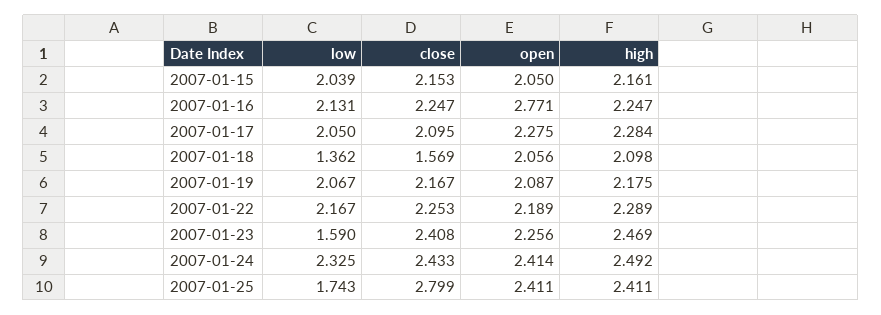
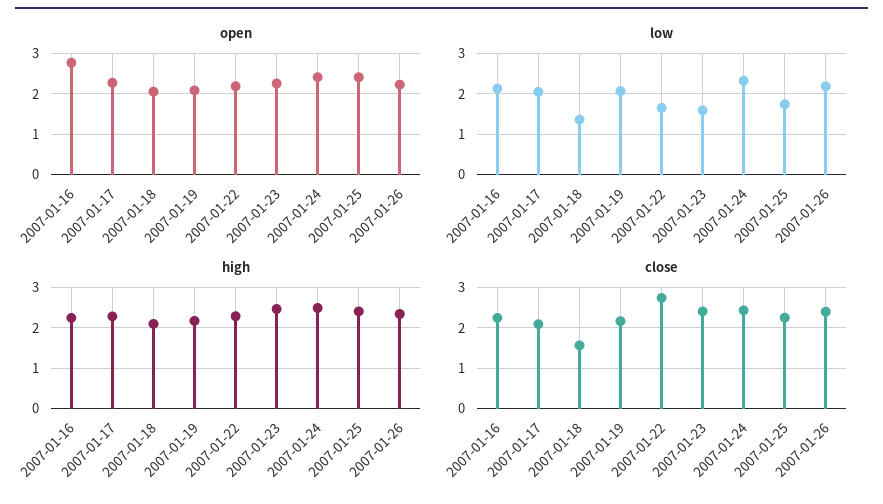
low, 2007-01-15: 2.039 -> none
close, 2007-01-15: 2.153 -> none
open, 2007-01-15: 2.05 -> none
high, 2007-01-15: 2.161 -> none
low, 2007-01-22: 2.167 -> 1.6
close, 2007-01-22: 2.253 -> 2.8
close, 2007-01-25: 2.799 -> 2.2
open, 2007-01-26: none -> 2.2
low, 2007-01-26: none -> 2.2
high, 2007-01-26: none -> 2.4
close, 2007-01-26: none -> 2.4

